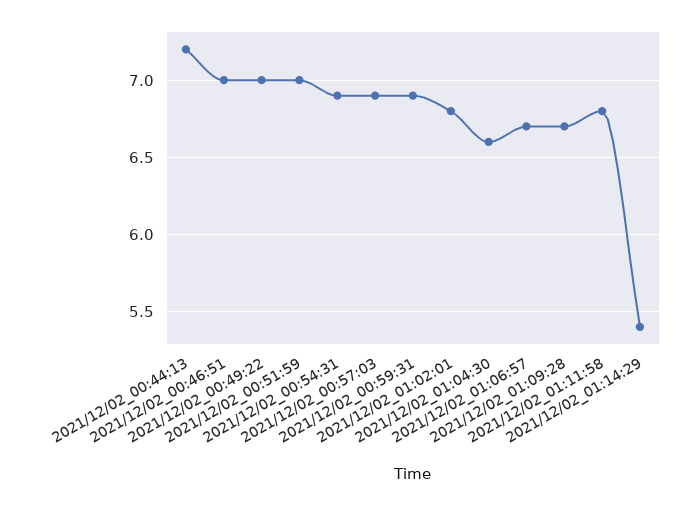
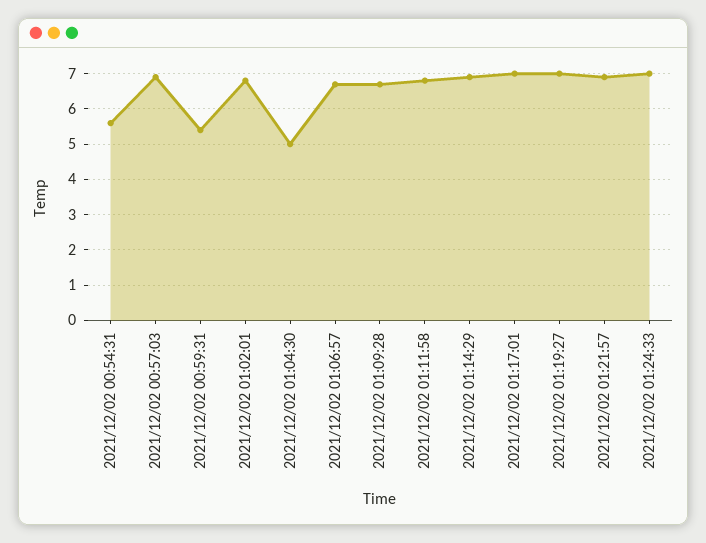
2021/12/02_00:44:13: 7.2 -> none
2021/12/02_00:46:51: 7 -> none
2021/12/02_00:49:22: 7 -> none
2021/12/02_00:51:59: 7 -> none
2021/12/02_00:54:31: 6.9 -> 5.5
2021/12/02_00:59:31: 6.9 -> 5.5
2021/12/02_01:04:30: 6.6 -> 5
2021/12/02_01:14:29: 5.4 -> 7
2021/12/02 01:17:01: none -> 7
2021/12/02 01:19:27: none -> 7
2021/12/02 01:21:57: none -> 7
2021/12/02 01:24:33: none -> 7

